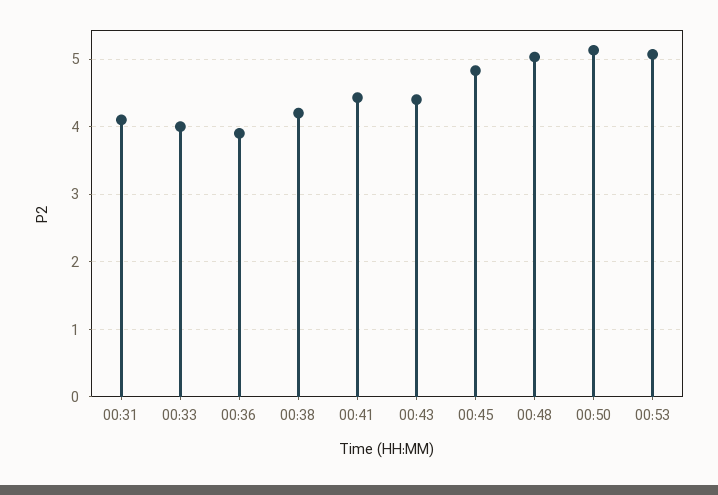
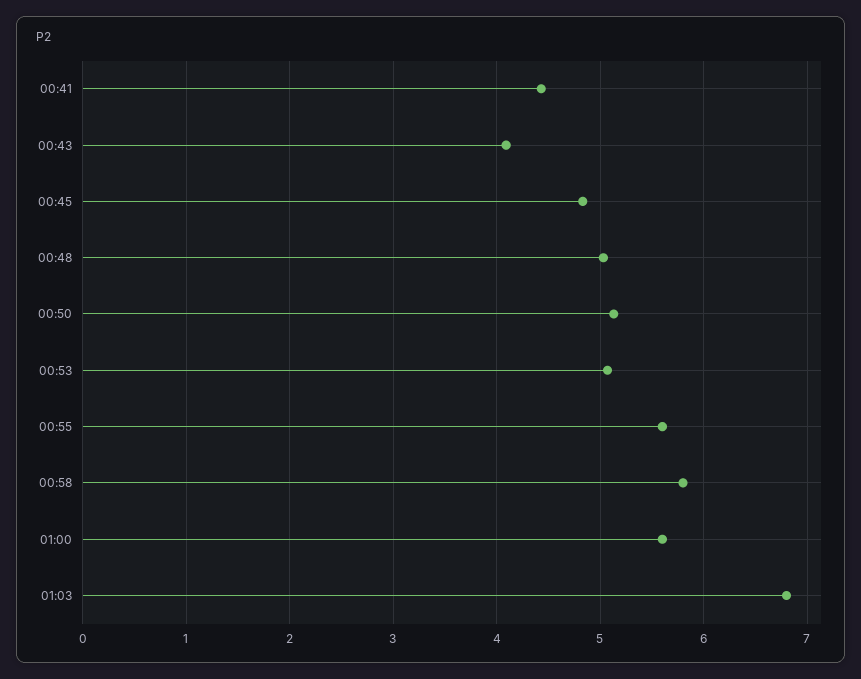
00:31: 4.1 -> none
00:33: 4 -> none
00:36: 3.9 -> none
00:38: 4.2 -> none
00:43: 4.4 -> 4.1
00:55: none -> 5.6
00:58: none -> 5.8
01:00: none -> 5.6
01:03: none -> 6.8

